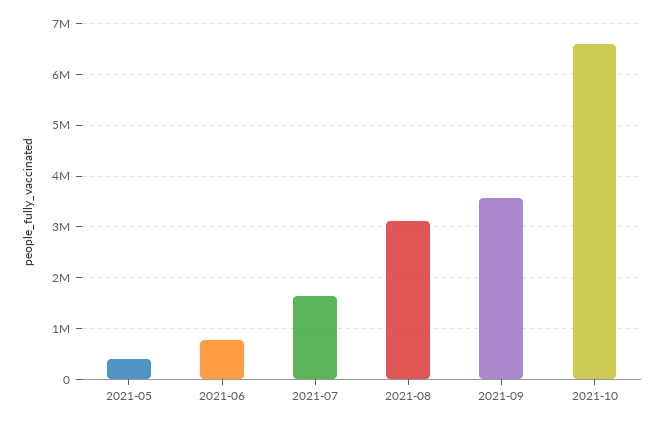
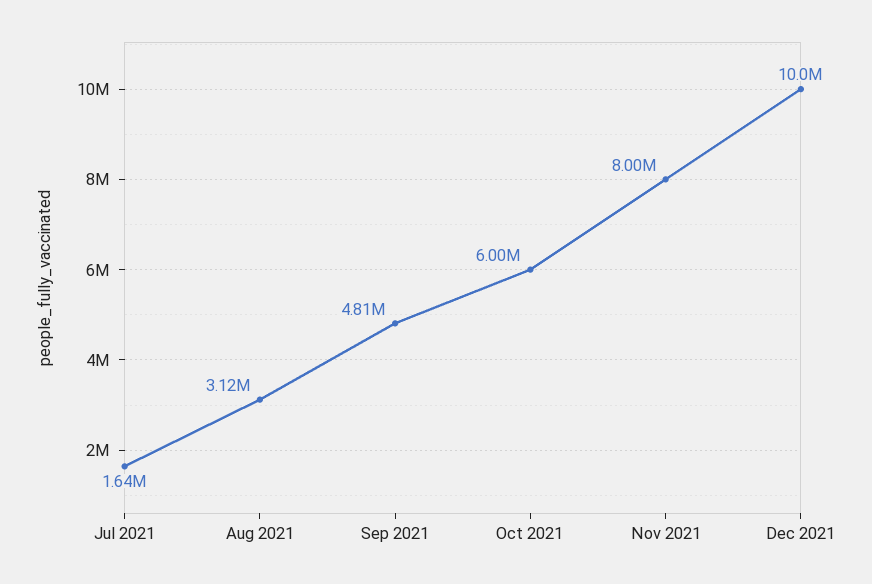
2021-05: 400000 -> none
2021-06: 800000 -> none
2021-09: 3600000 -> 4810000
2021-10: 6600000 -> 6000000
Nov 2021: none -> 8000000
Dec 2021: none -> 10000000

